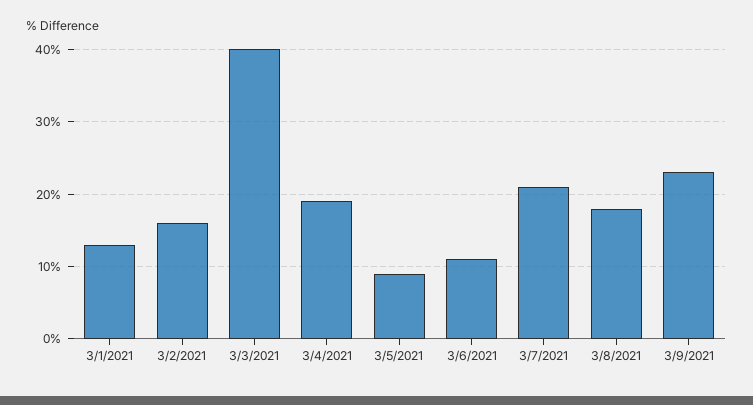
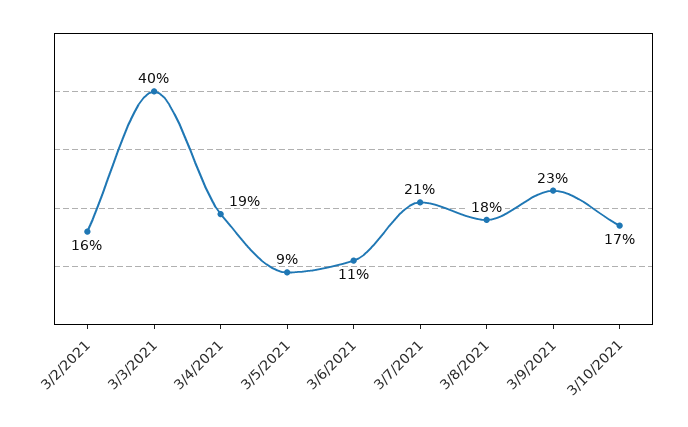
3/1/2021: 13 -> none
3/10/2021: none -> 17

